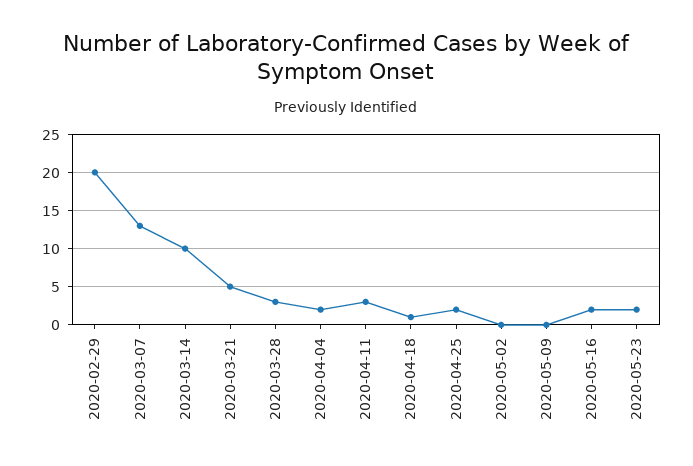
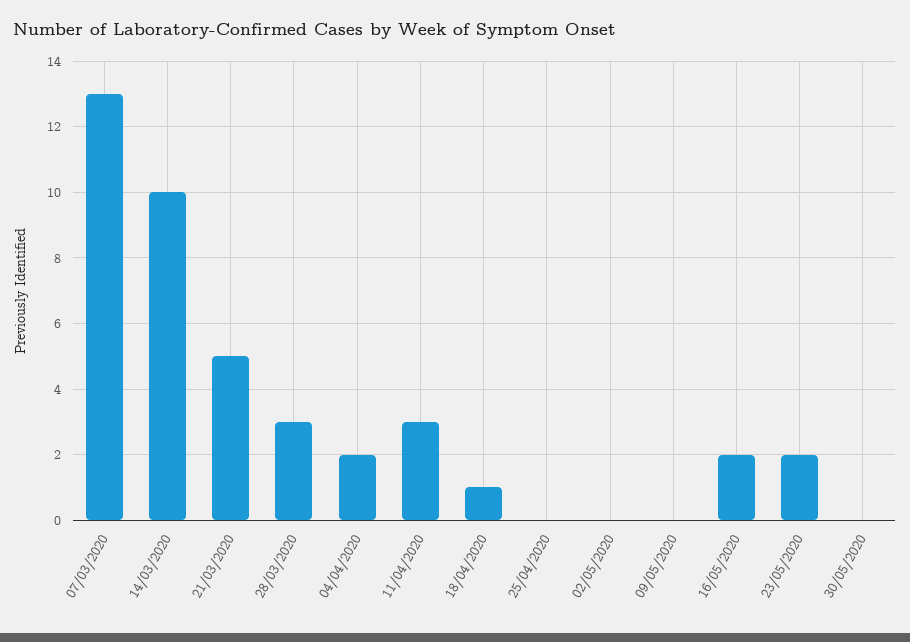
2020-02-29: 20 -> none
2020-04-25: 2 -> 0
30/05/2020: none -> 0

